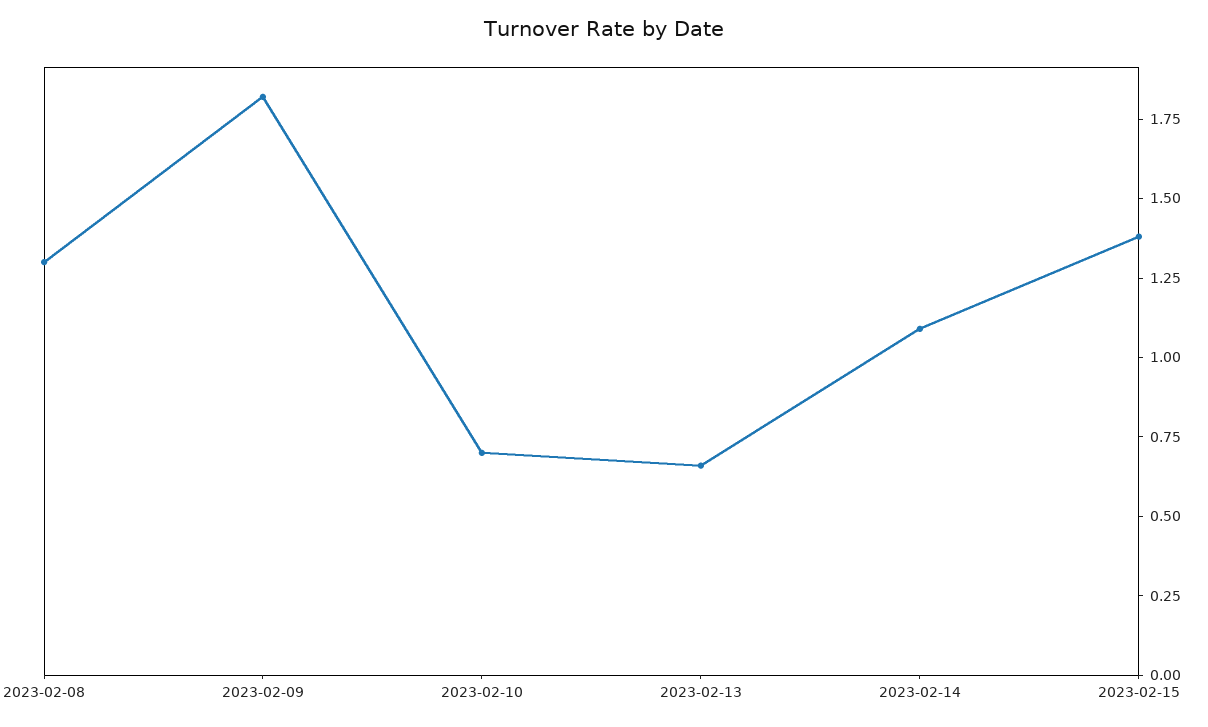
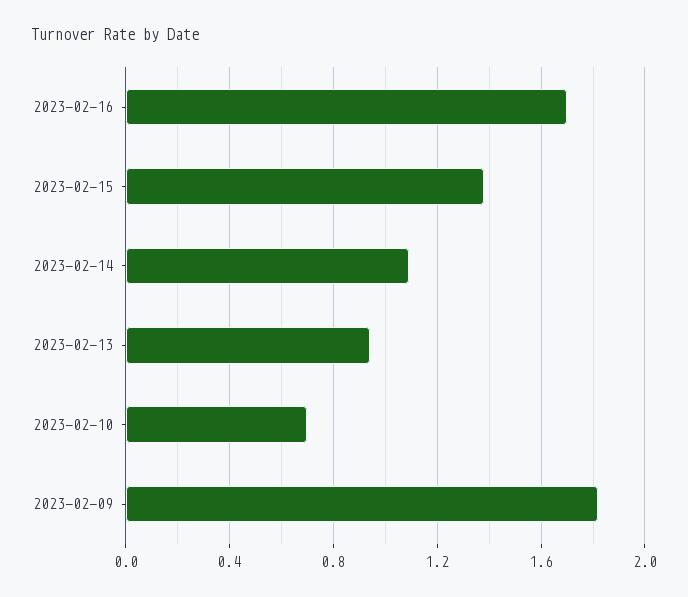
2023-02-08: 1.3 -> none
2023-02-13: 0.65 -> 0.95
2023-02-16: none -> 1.7

